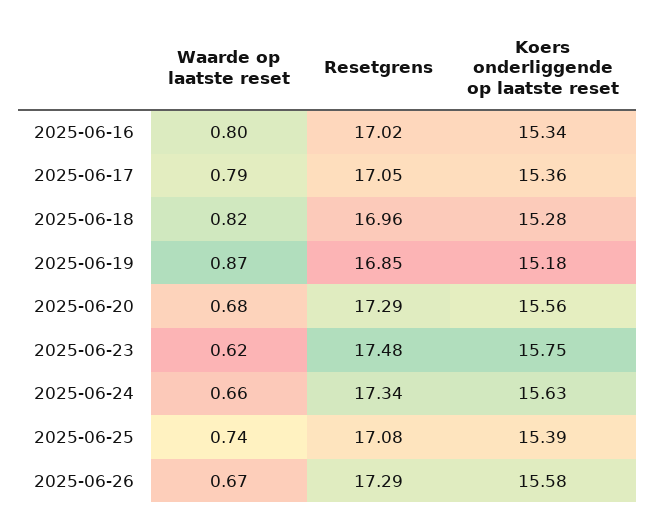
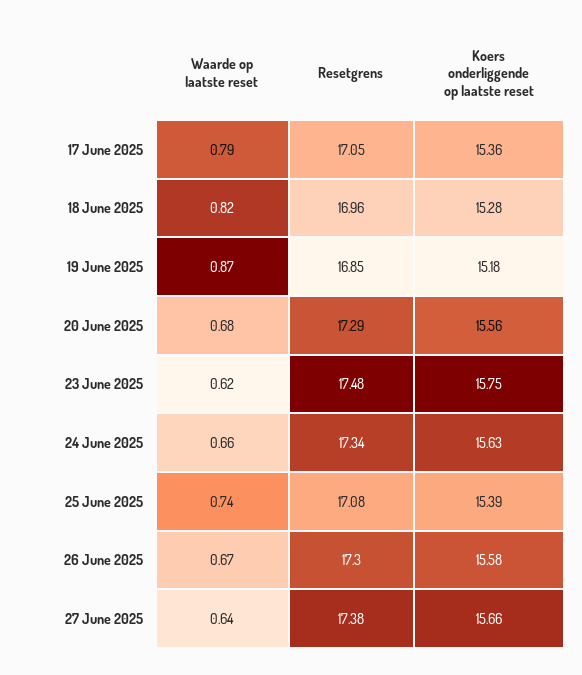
Waarde op laatste reset, 2025-06-16: 0.8 -> none
Resetgrens, 2025-06-16: 17.02 -> none
Koers onderliggende op laatste reset, 2025-06-16: 15.34 -> none
Resetgrens, 2025-06-26: 17.29 -> 17.3
Waarde op laatste reset, 27 June 2025: none -> 0.64
Resetgrens, 27 June 2025: none -> 17.38
Koers onderliggende op laatste reset, 27 June 2025: none -> 15.66

